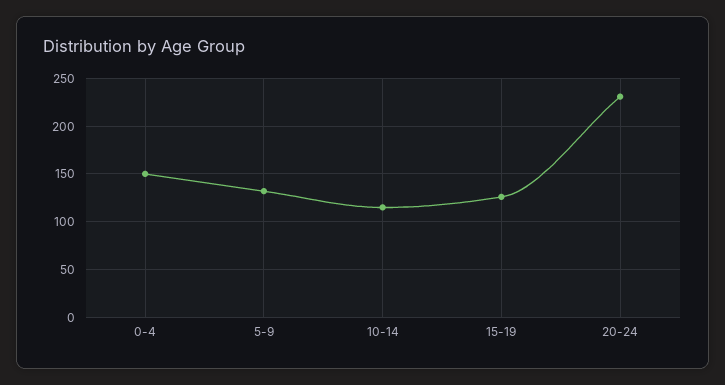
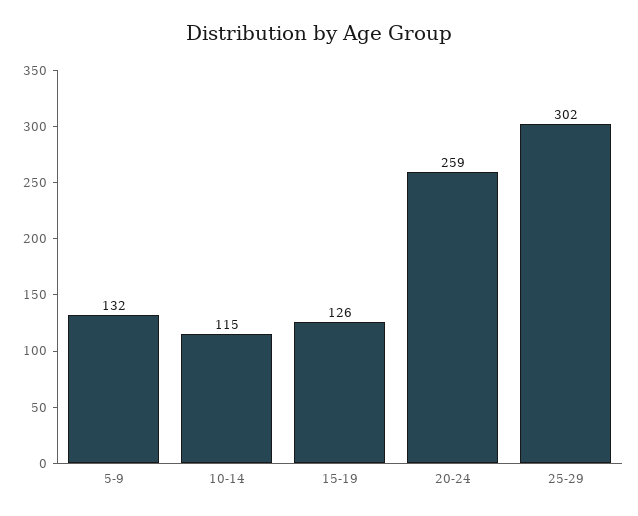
0-4: 150 -> none
20-24: 230 -> 259
25-29: none -> 302

